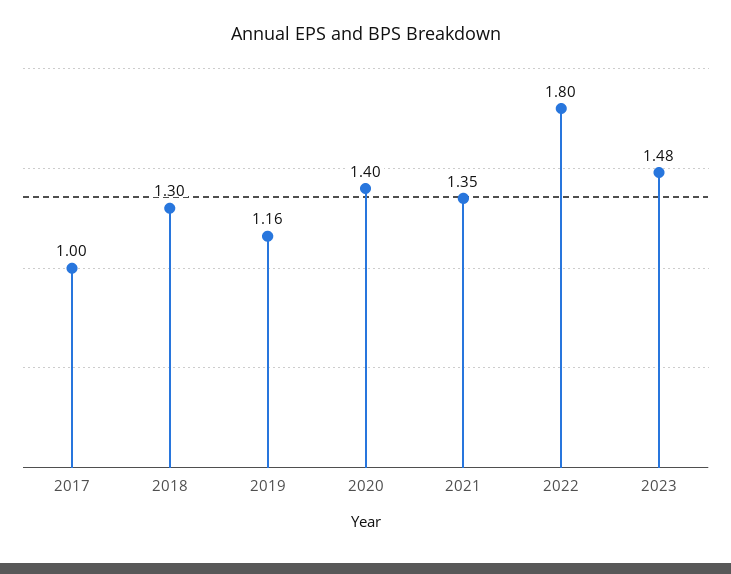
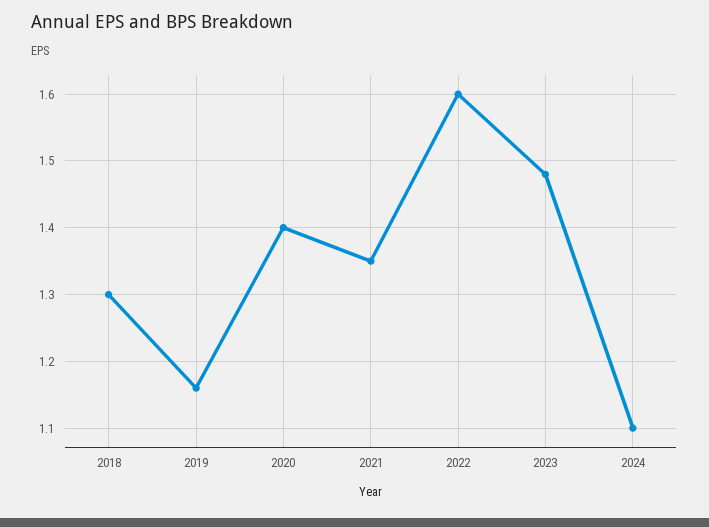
2017: 1 -> none
2022: 1.8 -> 1.6
2024: none -> 1.1

